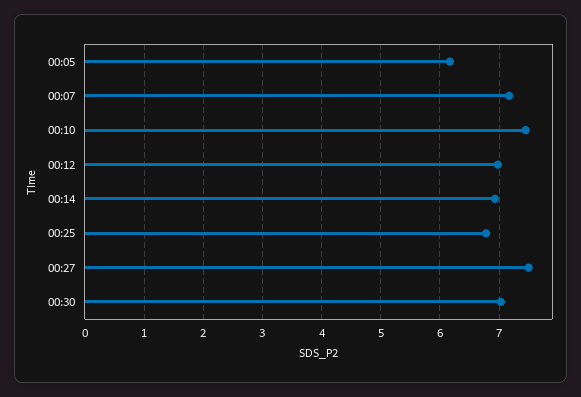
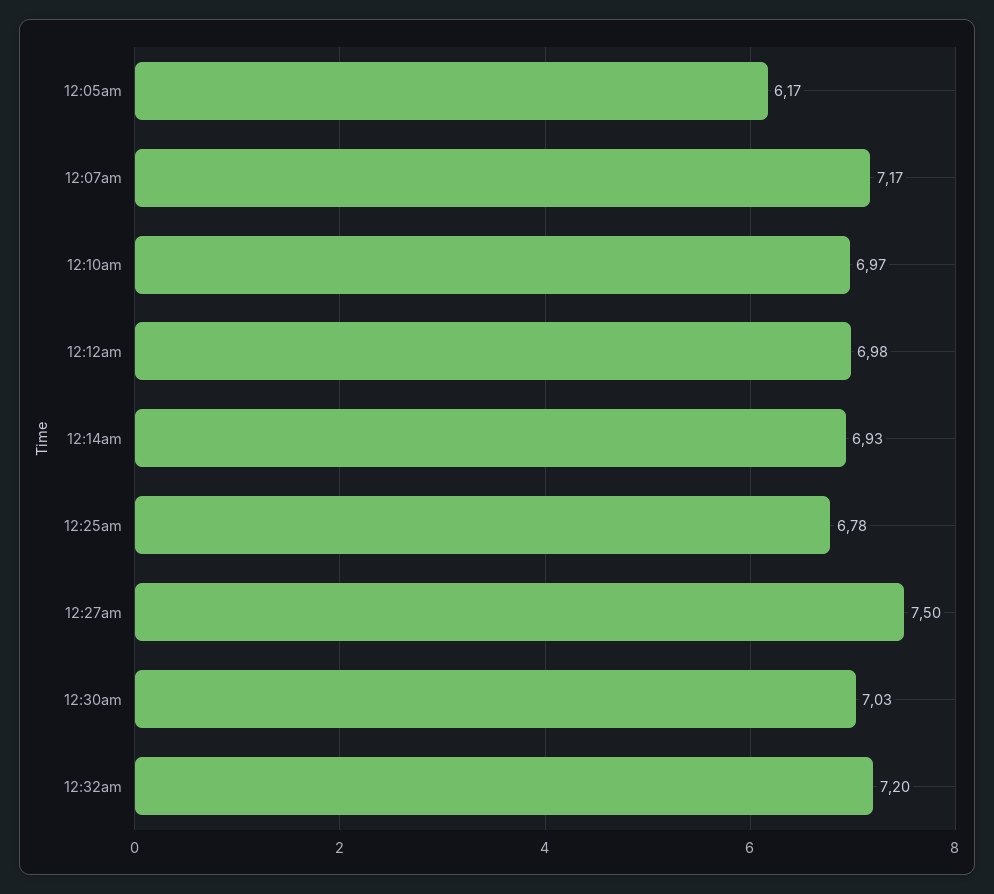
00:10: 7.4 -> 6.97
12:32am: none -> 7.2

